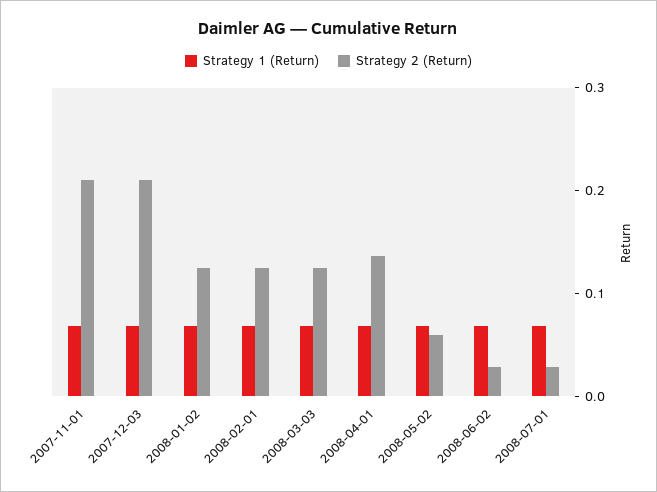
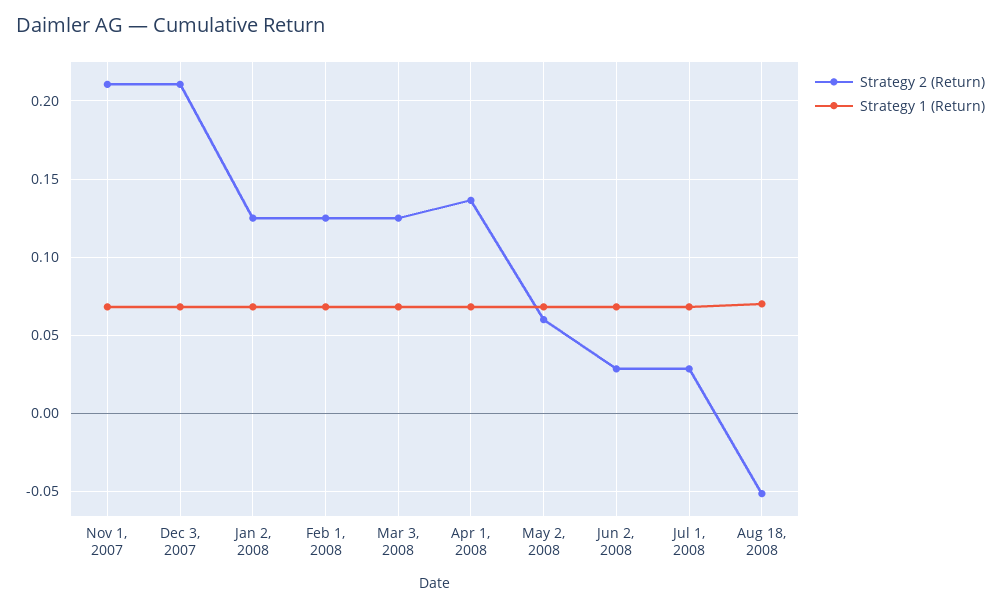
Strategy 2 (Return), Aug 18, 2008: none -> -0.05
Strategy 1 (Return), Aug 18, 2008: none -> 0.07

